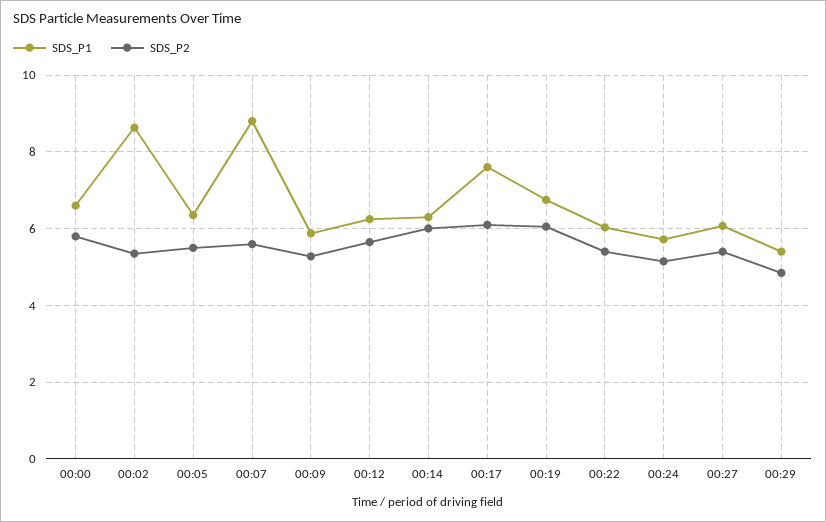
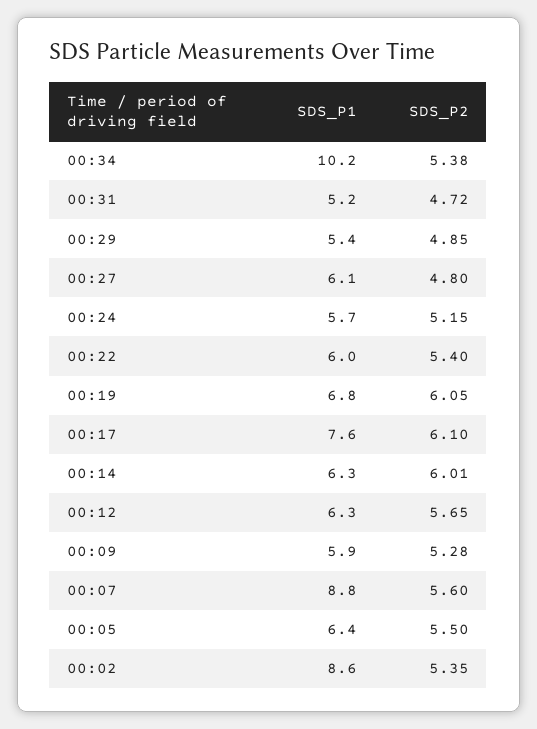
SDS_P1, 00:00: 6.6 -> none
SDS_P2, 00:00: 5.8 -> none
SDS_P2, 00:27: 5.4 -> 4.8
SDS_P1, 00:34: none -> 10.2
SDS_P2, 00:34: none -> 5.38
SDS_P1, 00:31: none -> 5.2
SDS_P2, 00:31: none -> 4.72

